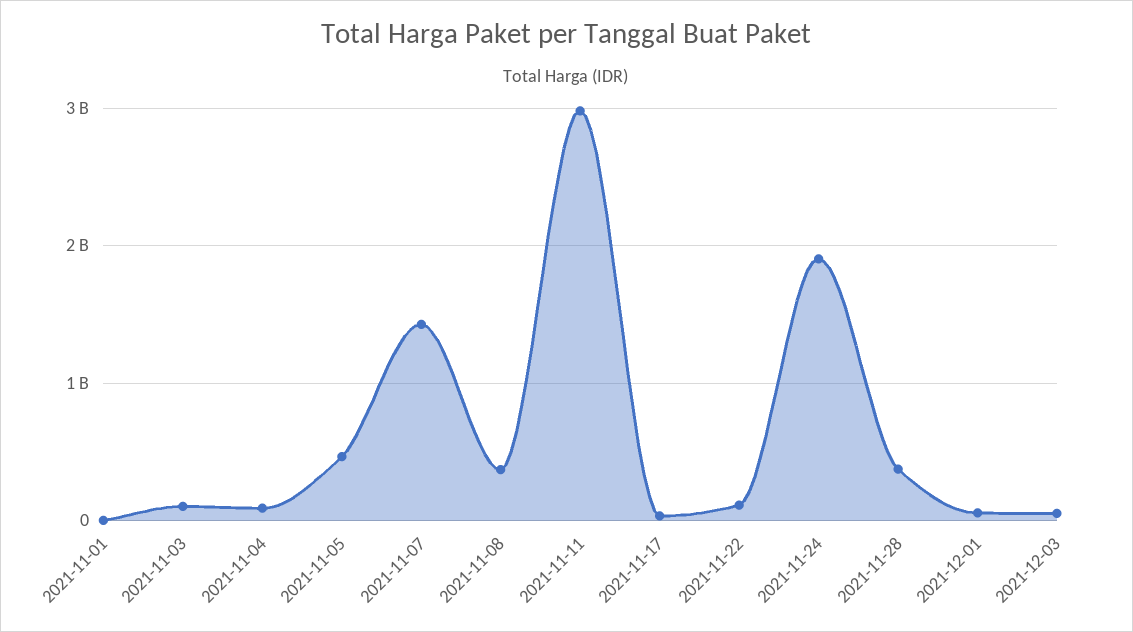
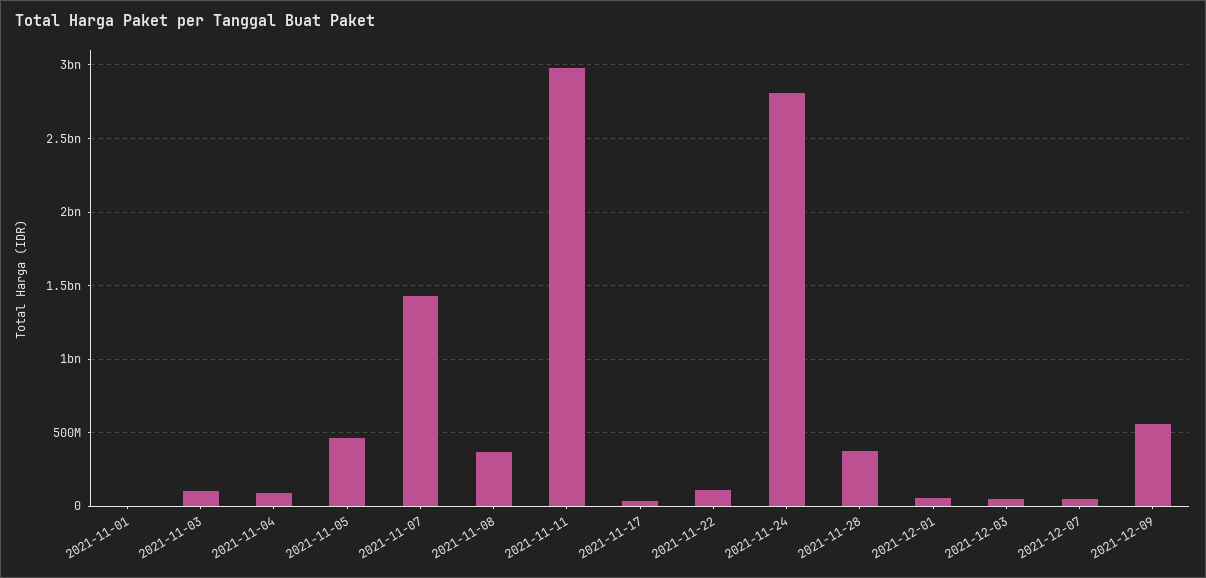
2021-11-24: 1900000000 -> 2800000000
2021-12-07: none -> 50000000
2021-12-09: none -> 550000000

